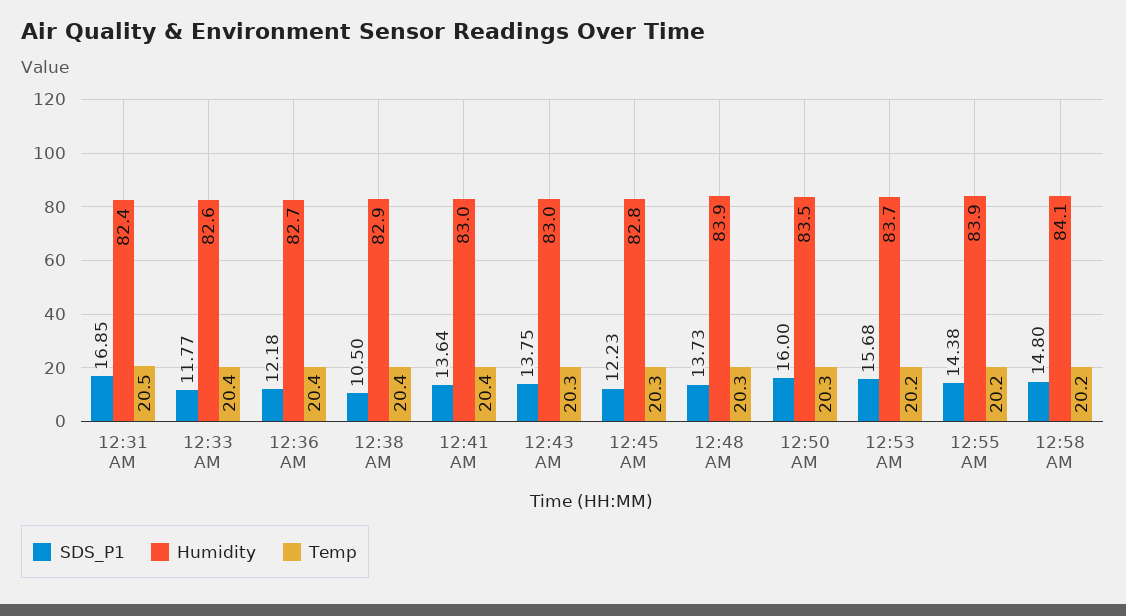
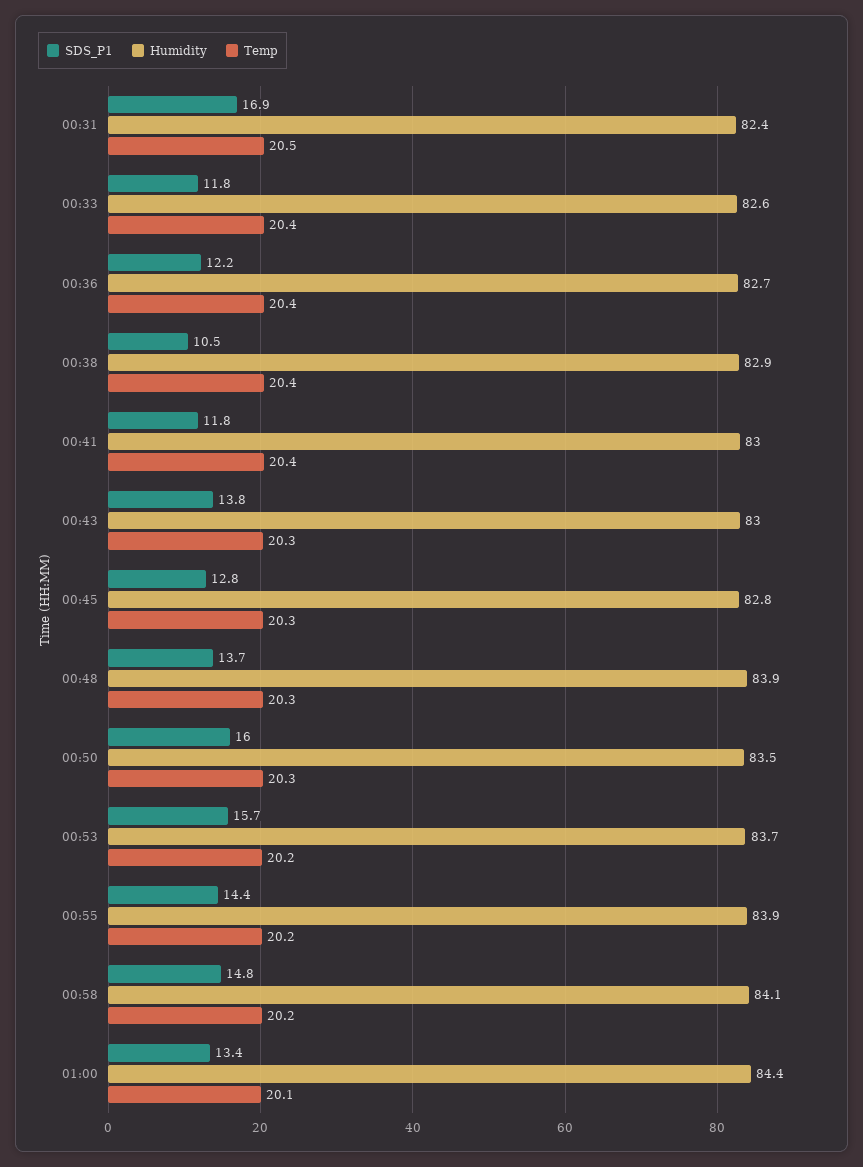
SDS_P1, 12:41 AM: 13.64 -> 11.8
SDS_P1, 12:45 AM: 12.23 -> 12.8
SDS_P1, 01:00: none -> 13.4
Humidity, 01:00: none -> 84.4
Temp, 01:00: none -> 20.1

